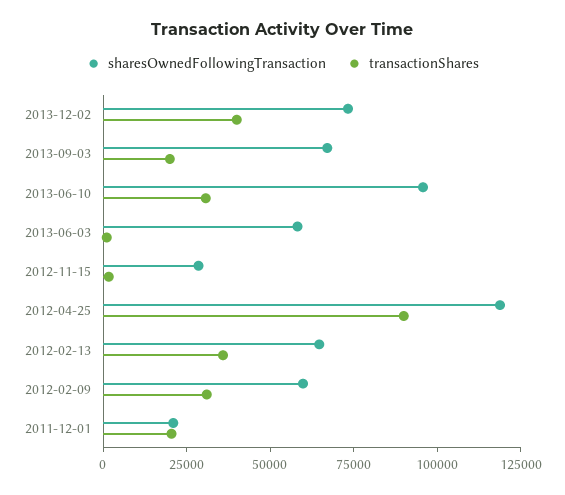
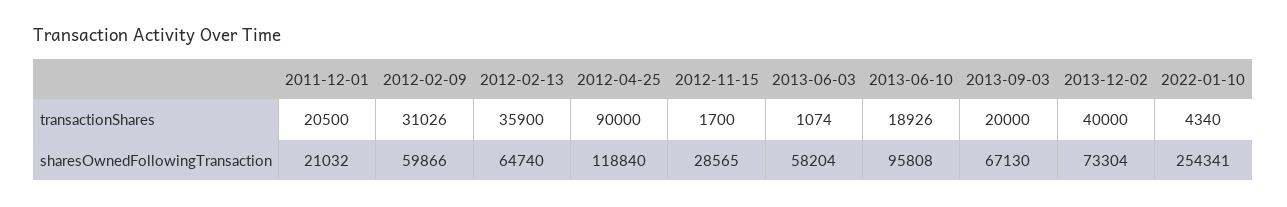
transactionShares, 2013-06-10: 30000 -> 18926
transactionShares, 2022-01-10: none -> 4340
sharesOwnedFollowingTransaction, 2022-01-10: none -> 254341

